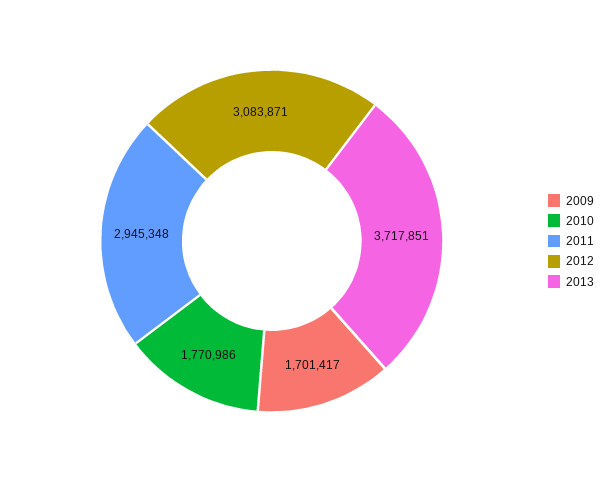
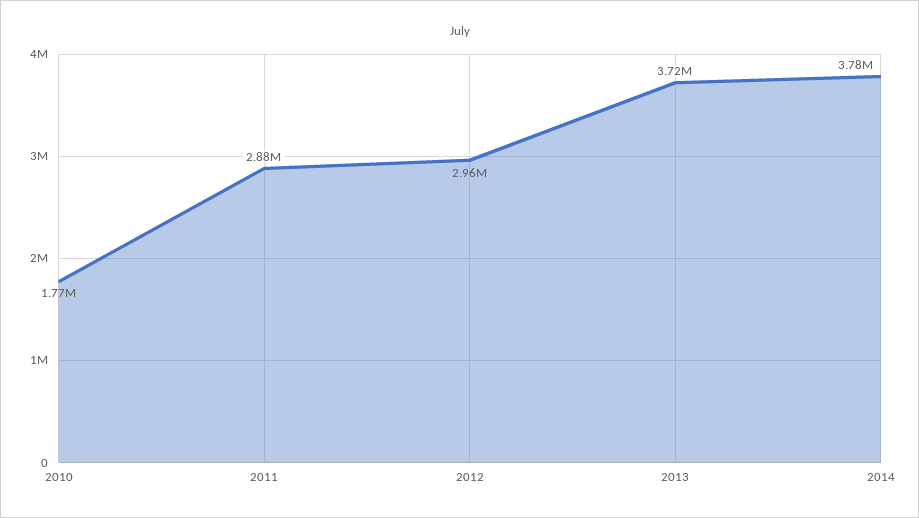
2009: 1701417 -> none
2011: 2945348 -> 2880000
2012: 3083871 -> 2960000
2014: none -> 3780000

